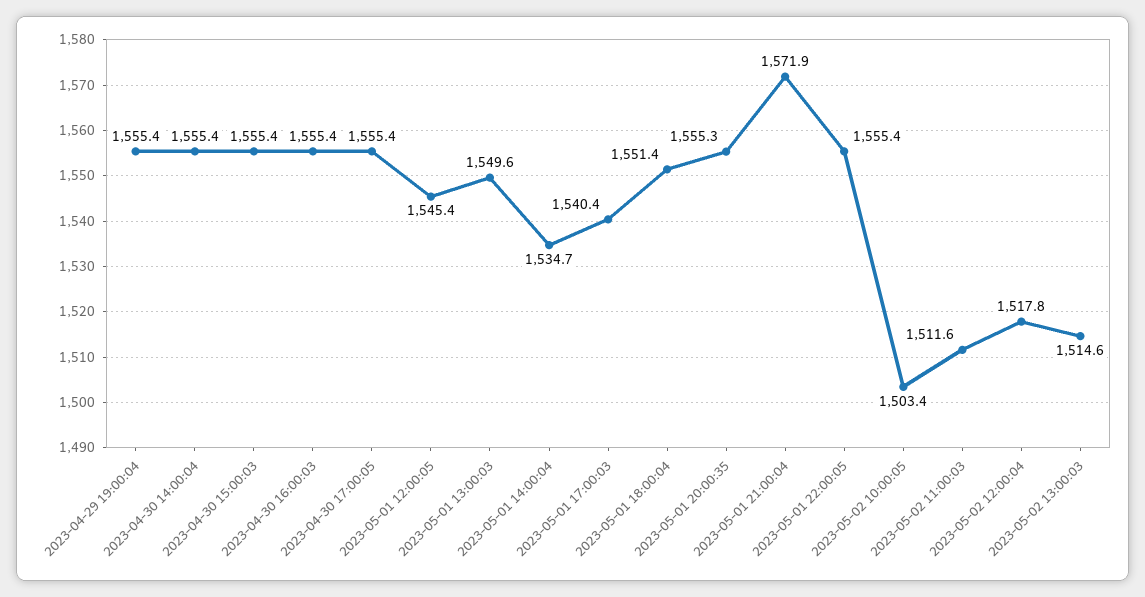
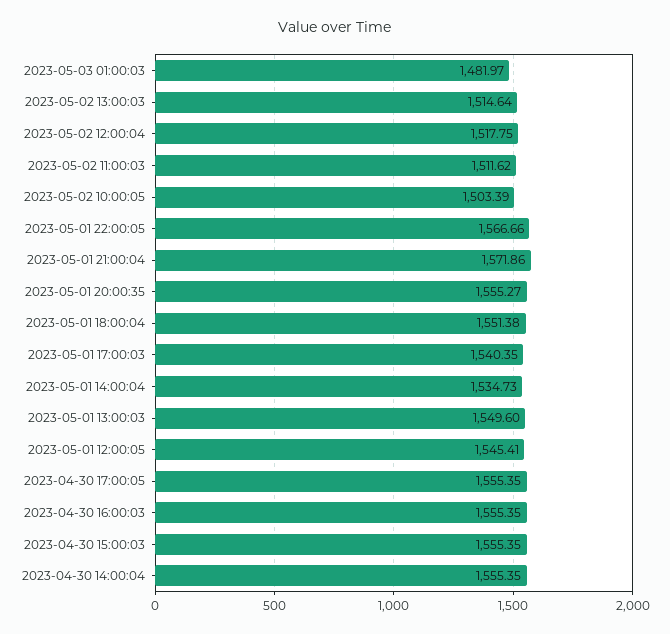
2023-04-29 19:00:04: 1555.4 -> none
2023-05-01 22:00:05: 1555.4 -> 1566.66
2023-05-03 01:00:03: none -> 1481.97

